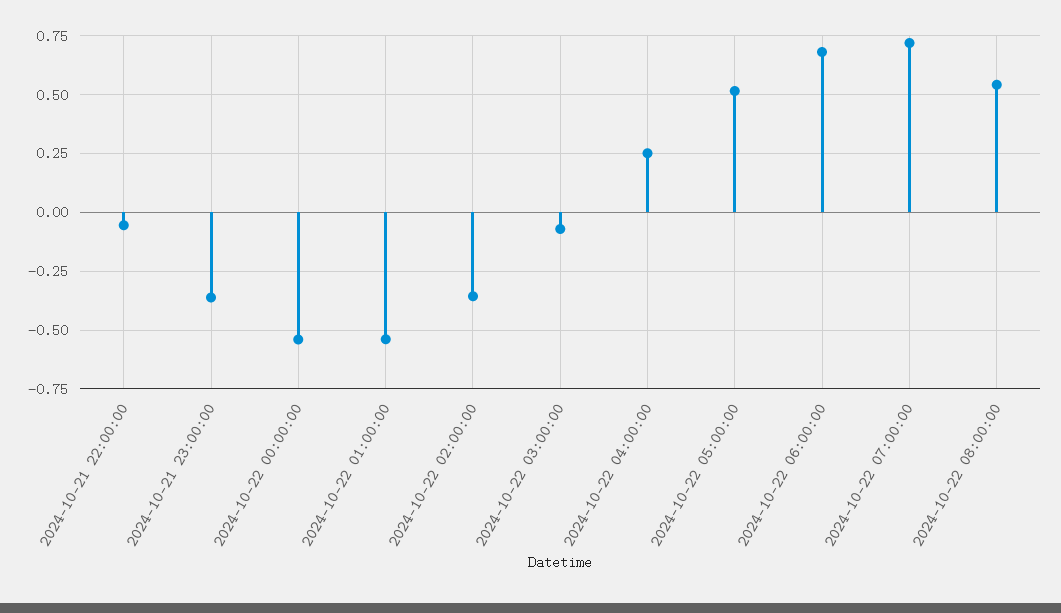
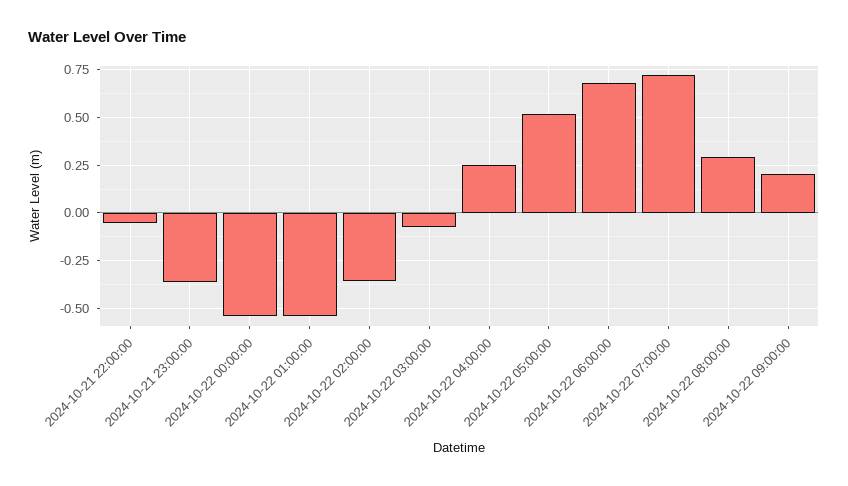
2024-10-22 08:00:00: 0.55 -> 0.3
2024-10-22 09:00:00: none -> 0.2

